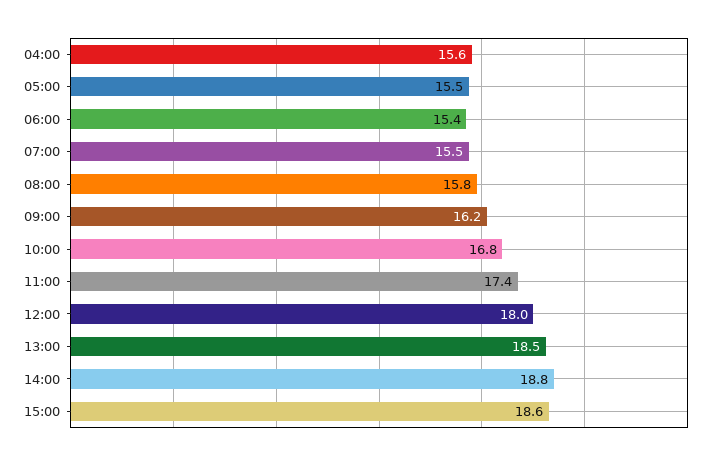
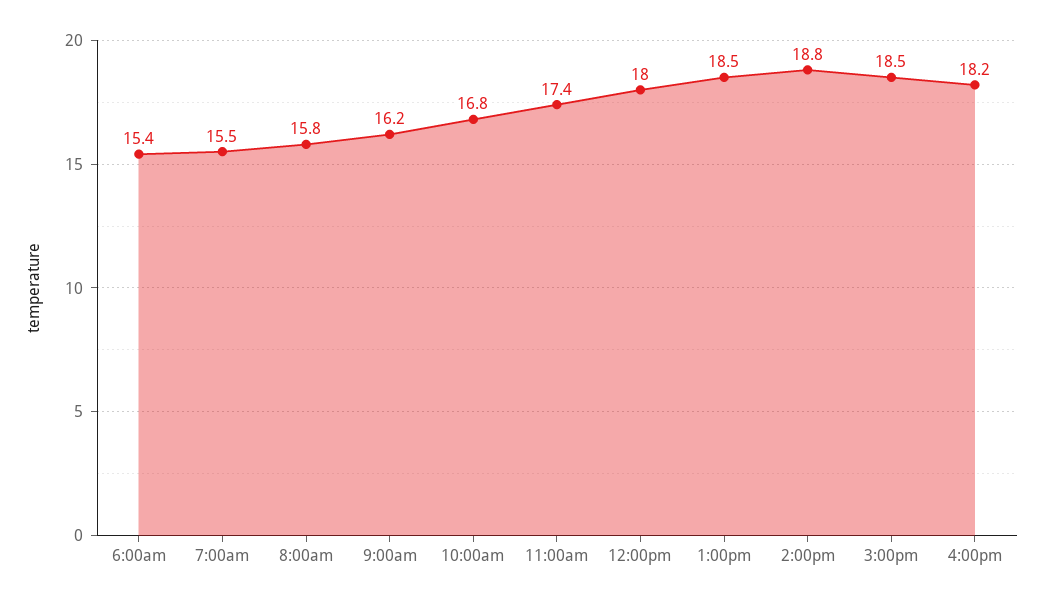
04:00: 15.6 -> none
05:00: 15.5 -> none
15:00: 18.6 -> 18.5
4:00pm: none -> 18.2

